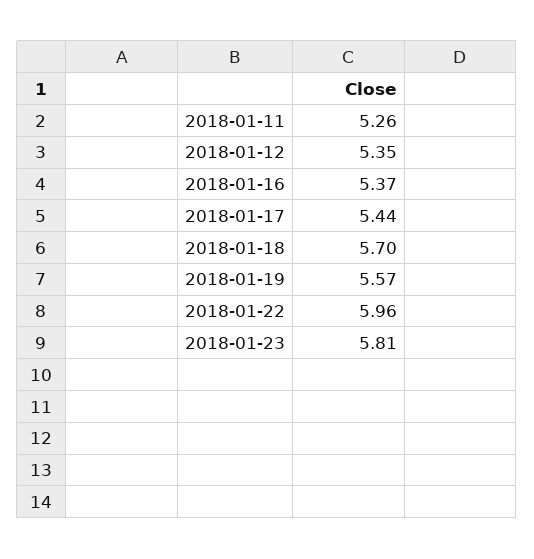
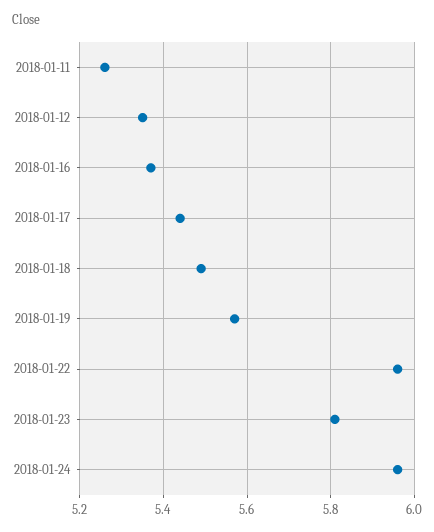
2018-01-18: 5.7 -> 5.5
2018-01-24: none -> 5.95

